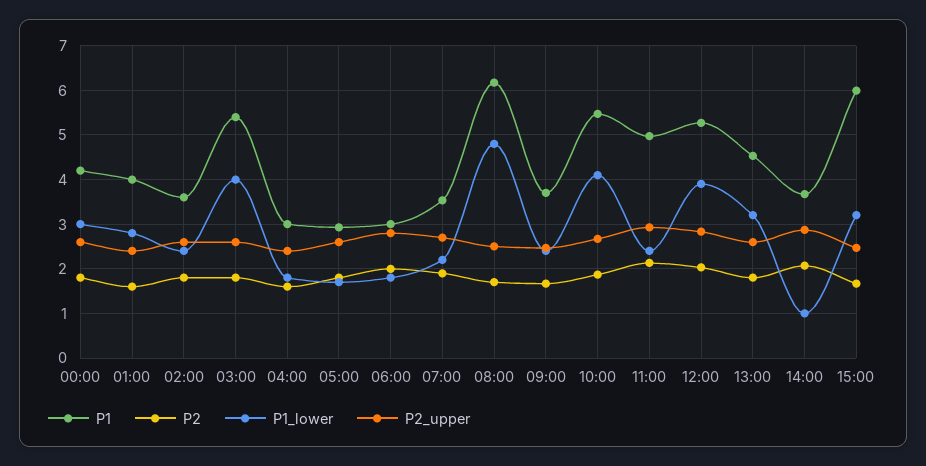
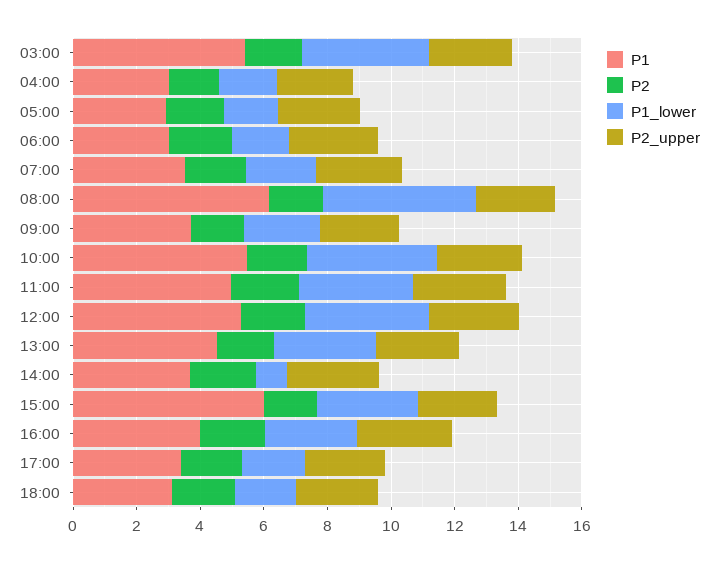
P1, 00:00: 4.2 -> none
P2, 00:00: 1.8 -> none
P1_lower, 00:00: 3 -> none
P2_upper, 00:00: 2.6 -> none
P1, 01:00: 4 -> none
P2, 01:00: 1.6 -> none
P1_lower, 01:00: 2.8 -> none
P2_upper, 01:00: 2.4 -> none
P1, 02:00: 3.6 -> none
P2, 02:00: 1.8 -> none
P1_lower, 02:00: 2.4 -> none
P2_upper, 02:00: 2.6 -> none
P1_lower, 11:00: 2.4 -> 3.5
P1, 16:00: none -> 4
P2, 16:00: none -> 2
P1_lower, 16:00: none -> 3
P2_upper, 16:00: none -> 3
P1, 17:00: none -> 3.5
P2, 17:00: none -> 2
P1_lower, 17:00: none -> 2
P2_upper, 17:00: none -> 2.5
P1, 18:00: none -> 3
P2, 18:00: none -> 2
P1_lower, 18:00: none -> 2
P2_upper, 18:00: none -> 2.5

